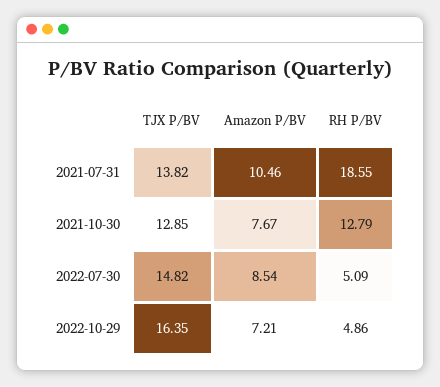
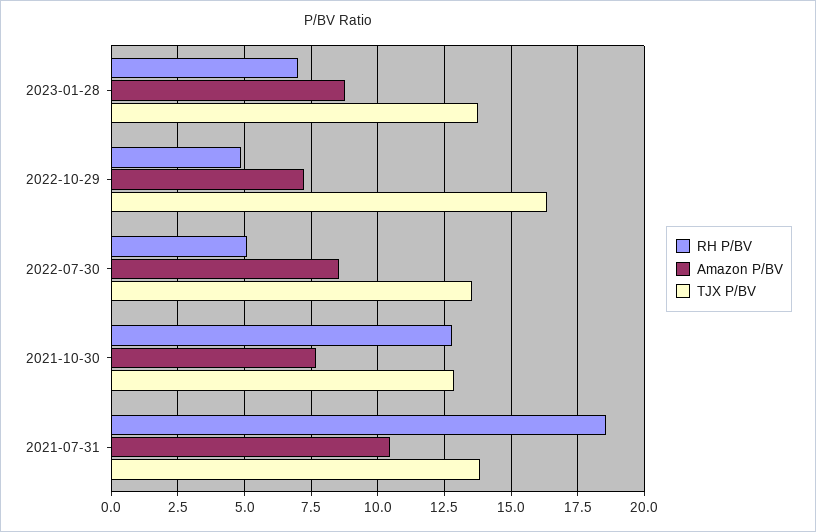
TJX P/BV, 2022-07-30: 14.82 -> 13.5
RH P/BV, 2023-01-28: none -> 7
Amazon P/BV, 2023-01-28: none -> 8.75
TJX P/BV, 2023-01-28: none -> 13.75

